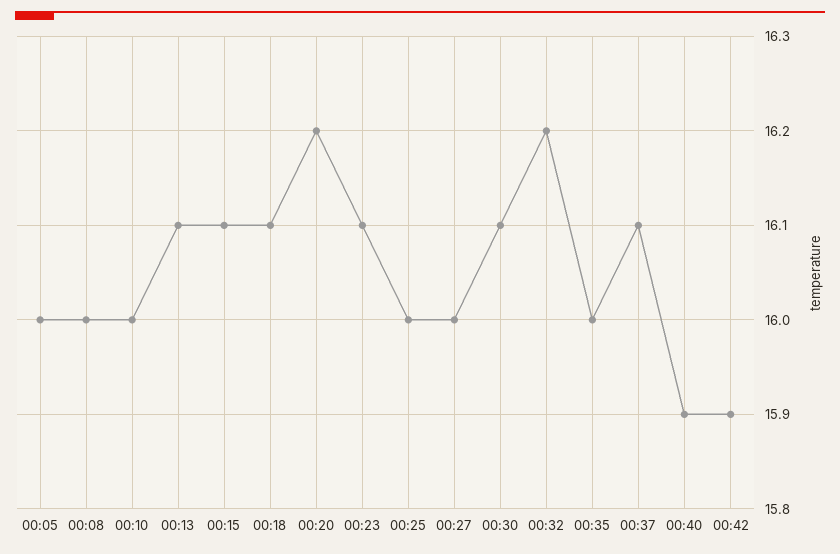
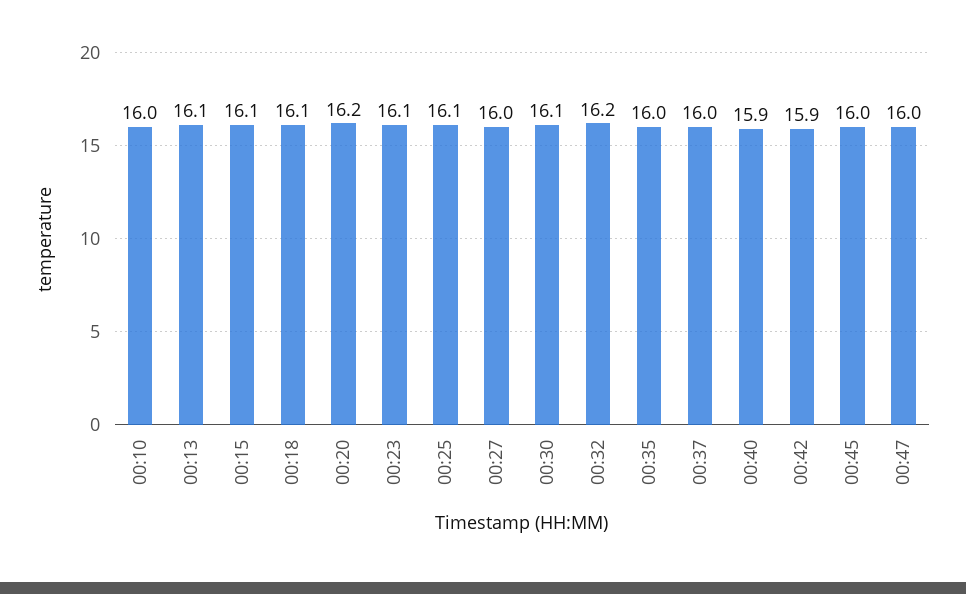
00:05: 16 -> none
00:08: 16 -> none
00:25: 16 -> 16.1
00:37: 16.1 -> 16
00:45: none -> 16
00:47: none -> 16

